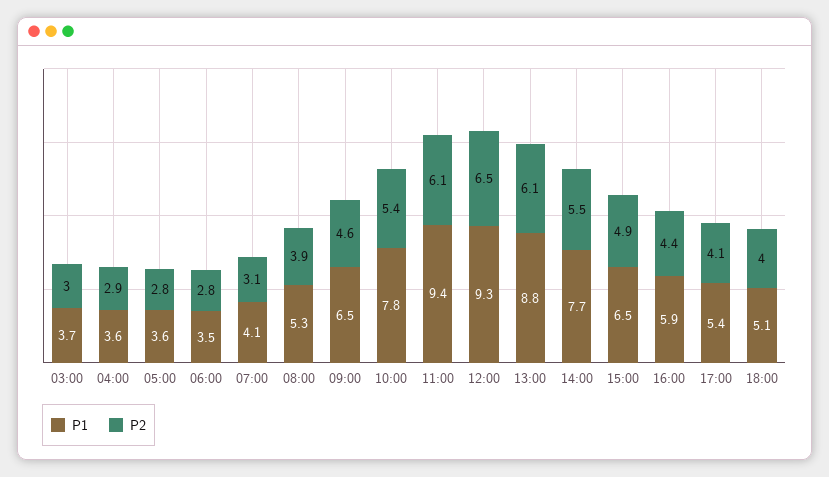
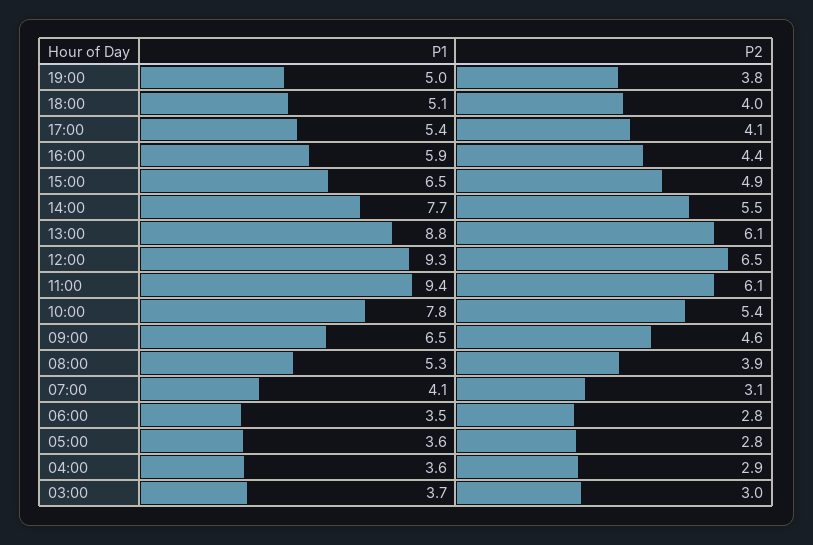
P1, 19:00: none -> 5
P2, 19:00: none -> 3.8

